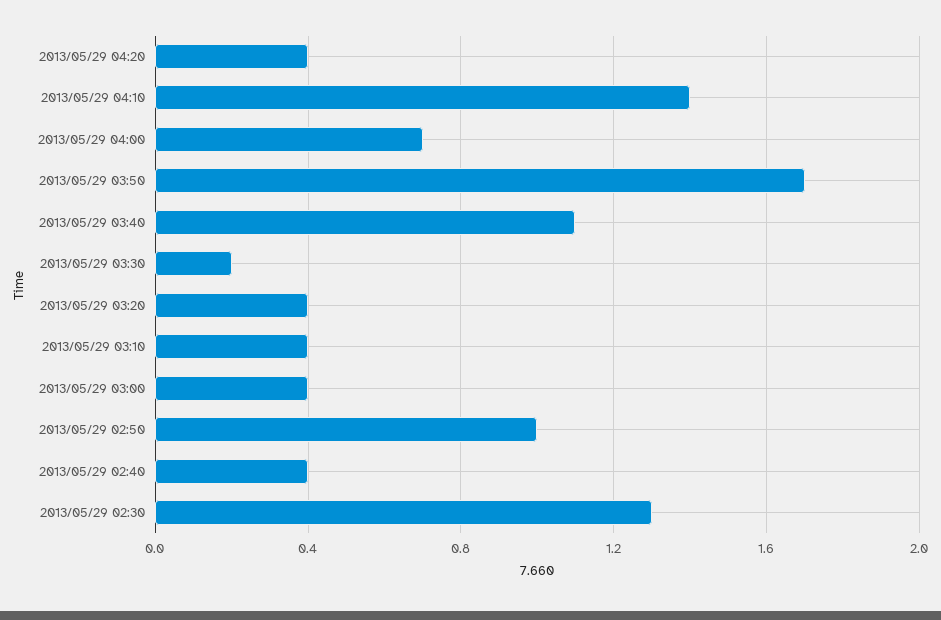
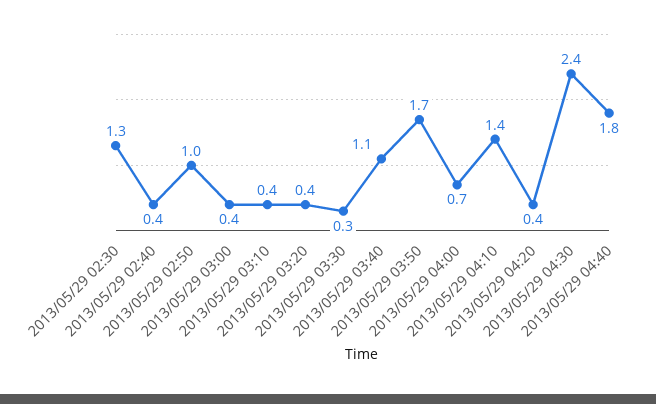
2013/05/29 03:30: 0.2 -> 0.3
2013/05/29 04:30: none -> 2.4
2013/05/29 04:40: none -> 1.8

